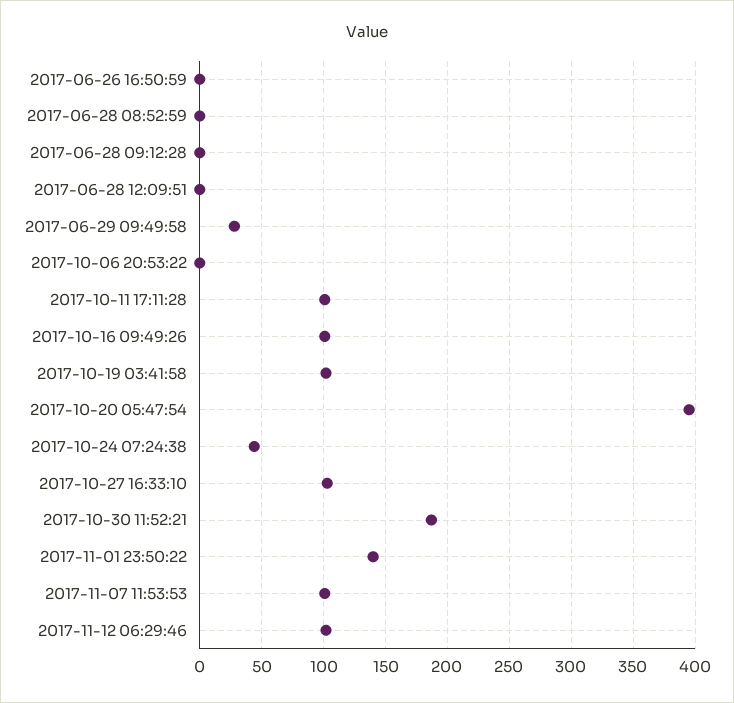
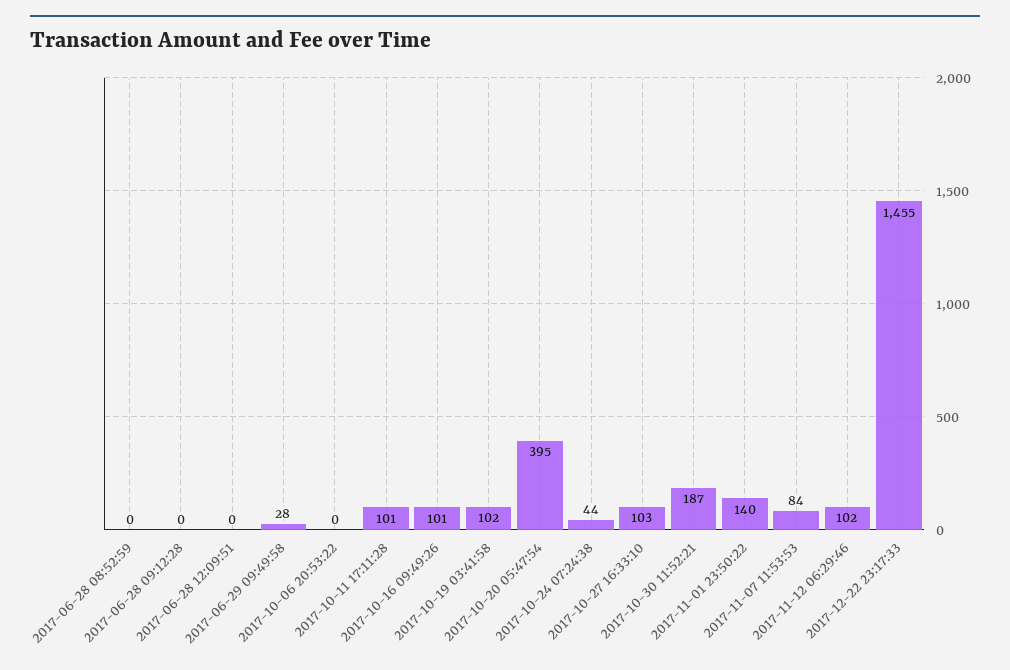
2017-06-26 16:50:59: 0 -> none
2017-11-07 11:53:53: 100 -> 84
2017-12-22 23:17:33: none -> 1455

